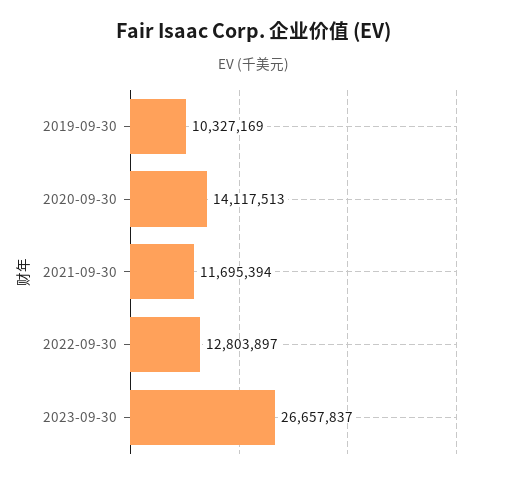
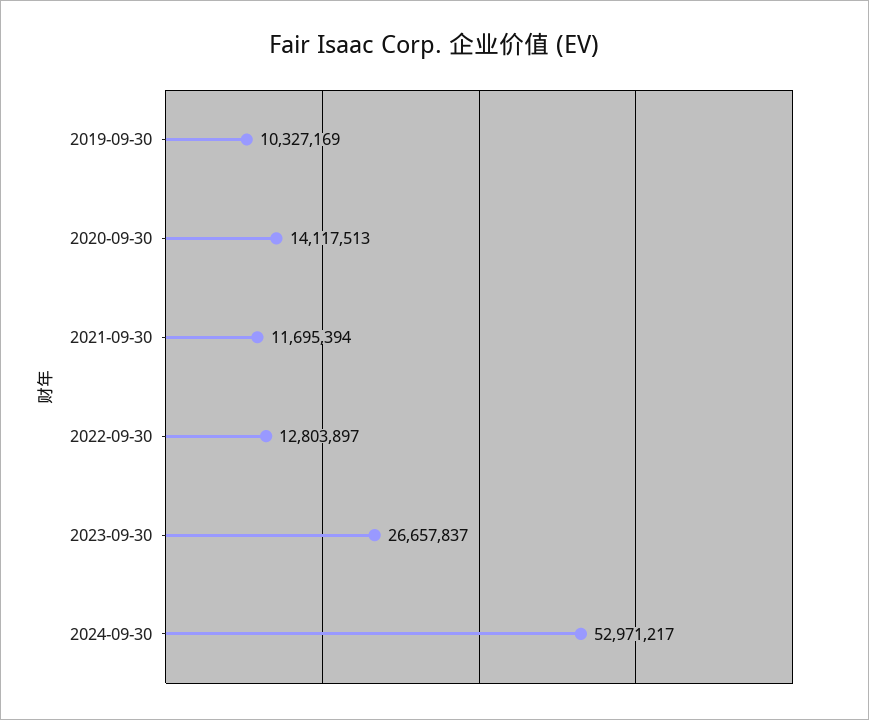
2024-09-30: none -> 52971217

